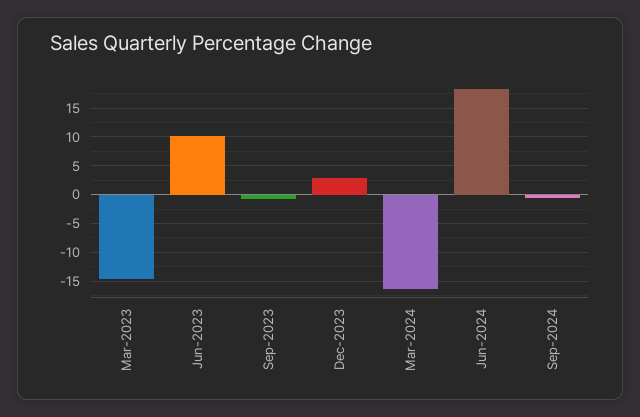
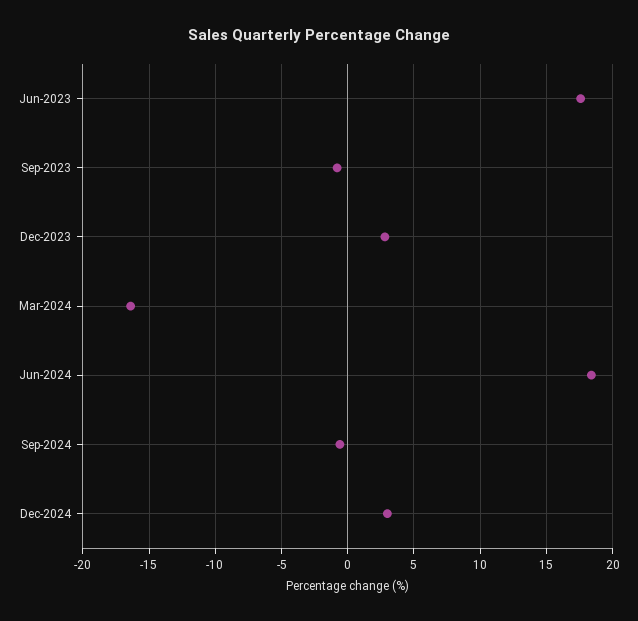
Mar-2023: -15 -> none
Jun-2023: 10 -> 17.5
Dec-2024: none -> 3

